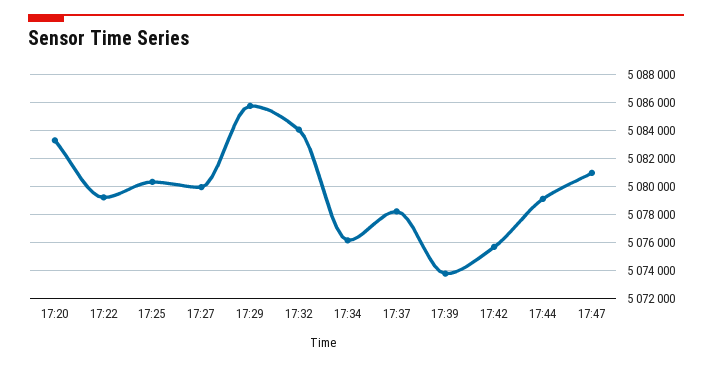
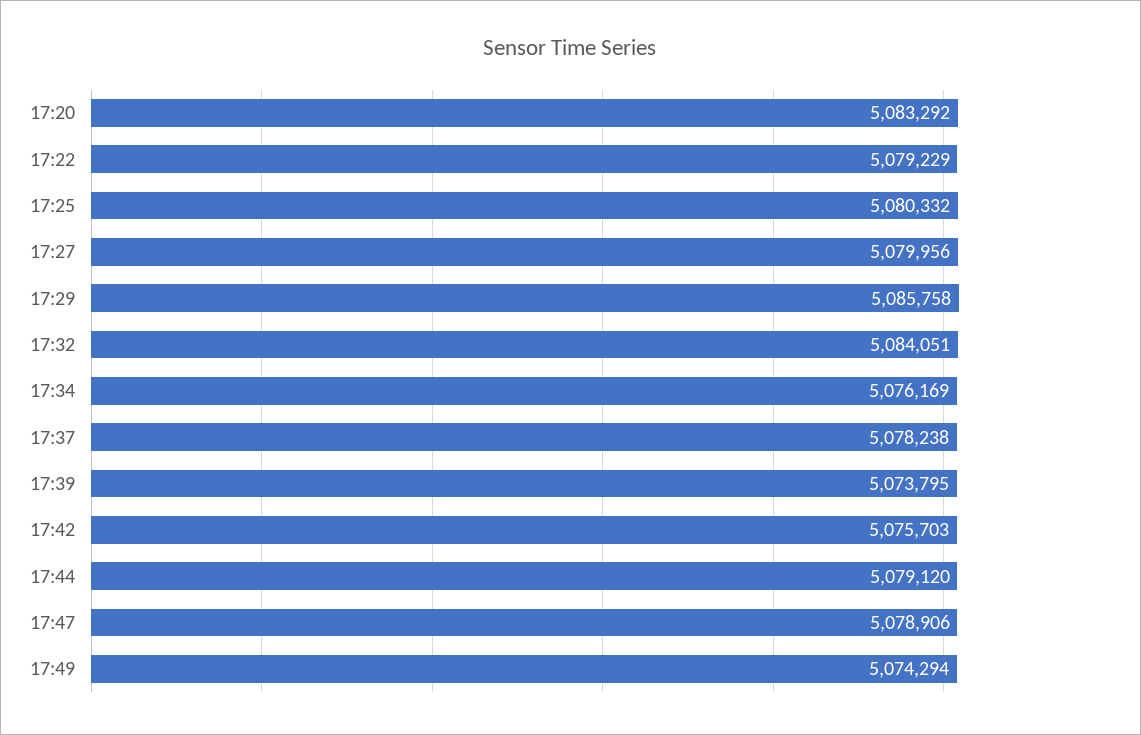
17:47: 5081000 -> 5078906
17:49: none -> 5074294

